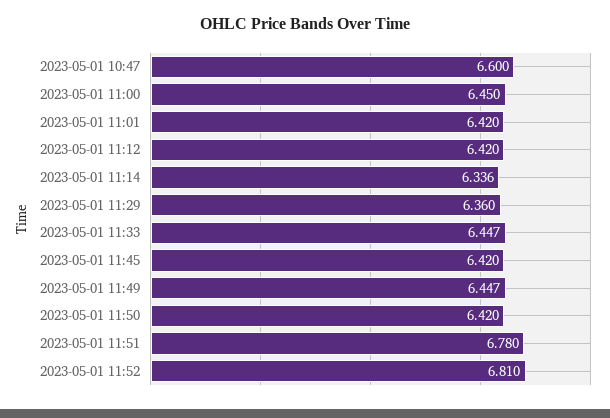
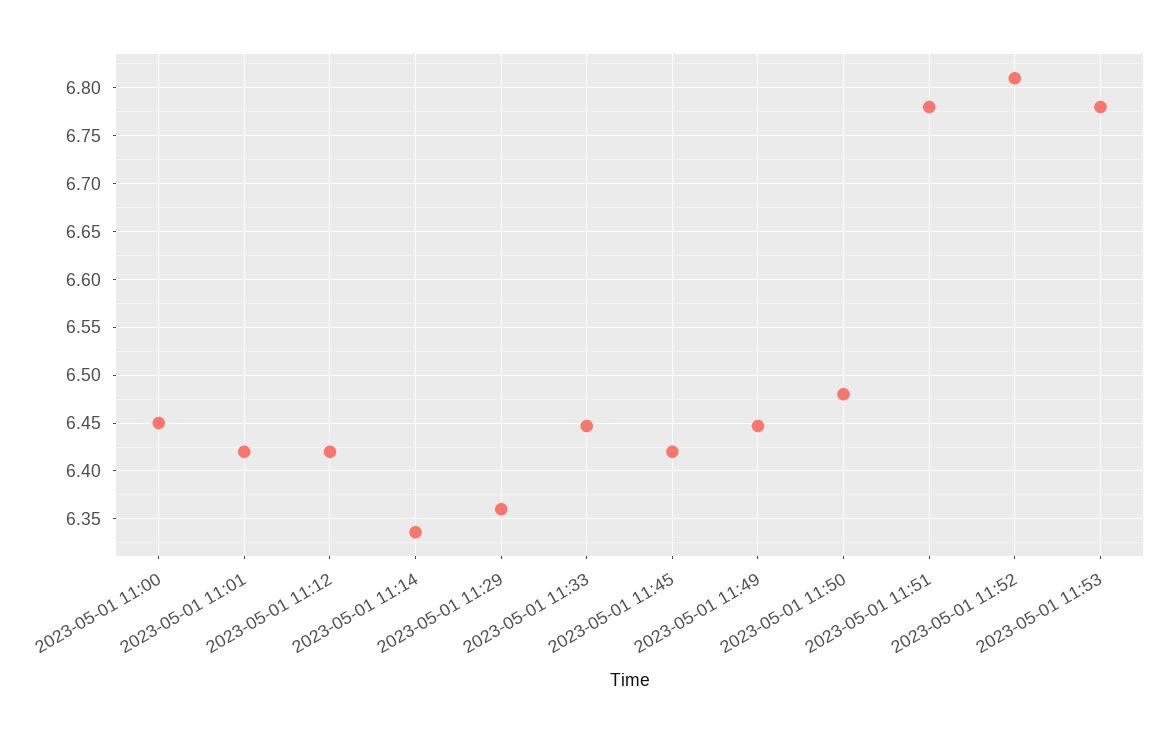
2023-05-01 10:47: 6.6 -> none
2023-05-01 11:50: 6.42 -> 6.48
2023-05-01 11:53: none -> 6.78

